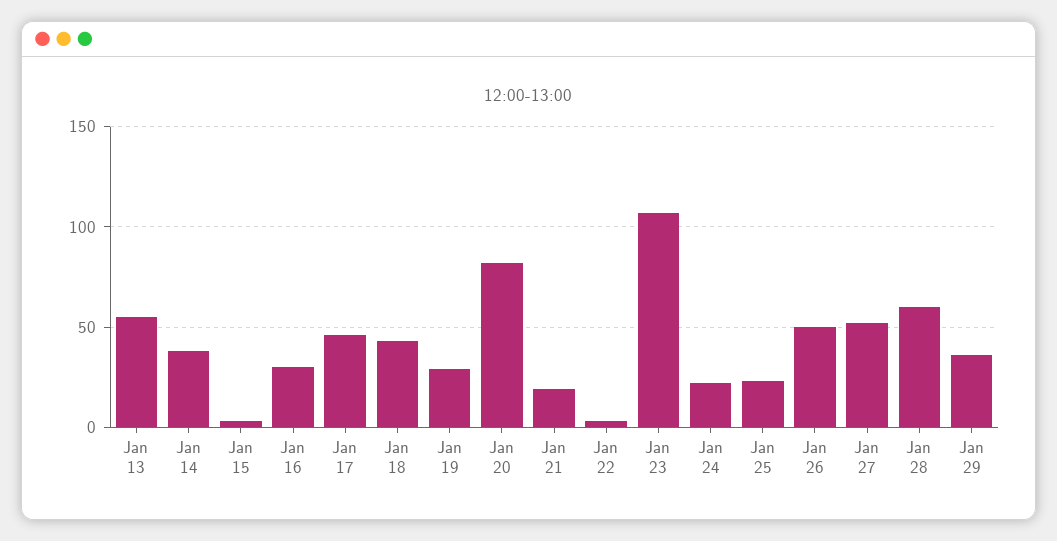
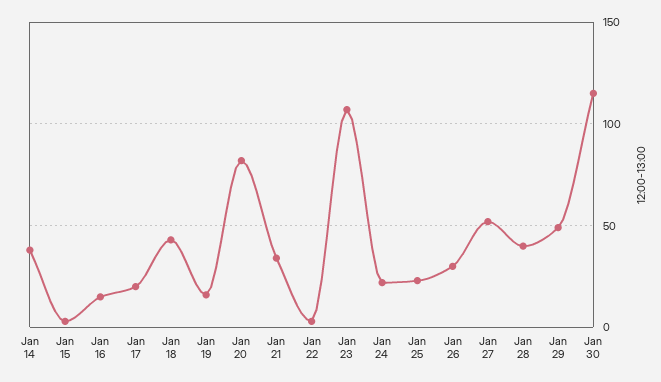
Jan 13: 55 -> none
Jan 16: 30 -> 15
Jan 17: 45 -> 20
Jan 19: 30 -> 15
Jan 21: 20 -> 35
Jan 26: 50 -> 30
Jan 28: 60 -> 40
Jan 29: 35 -> 50
Jan 30: none -> 115

